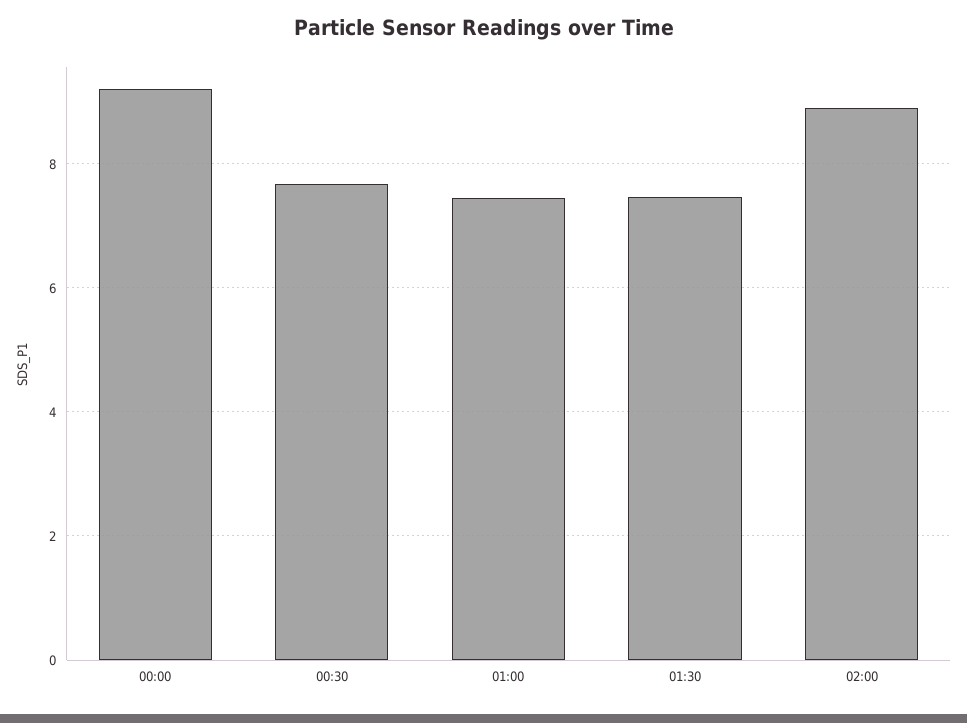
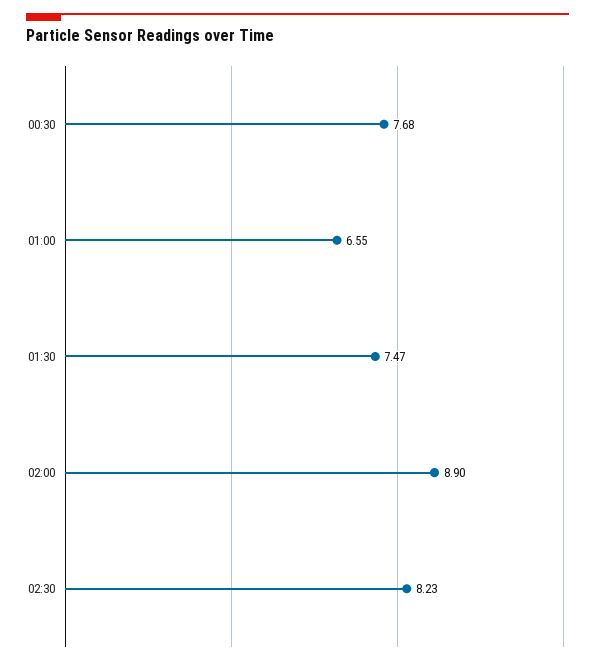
00:00: 9.2 -> none
01:00: 7.4 -> 6.55
02:30: none -> 8.23

